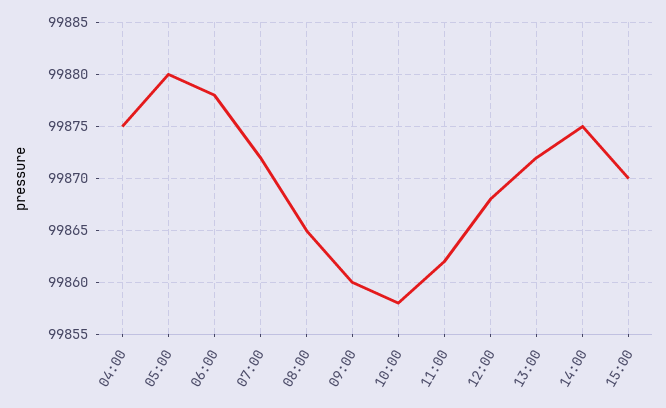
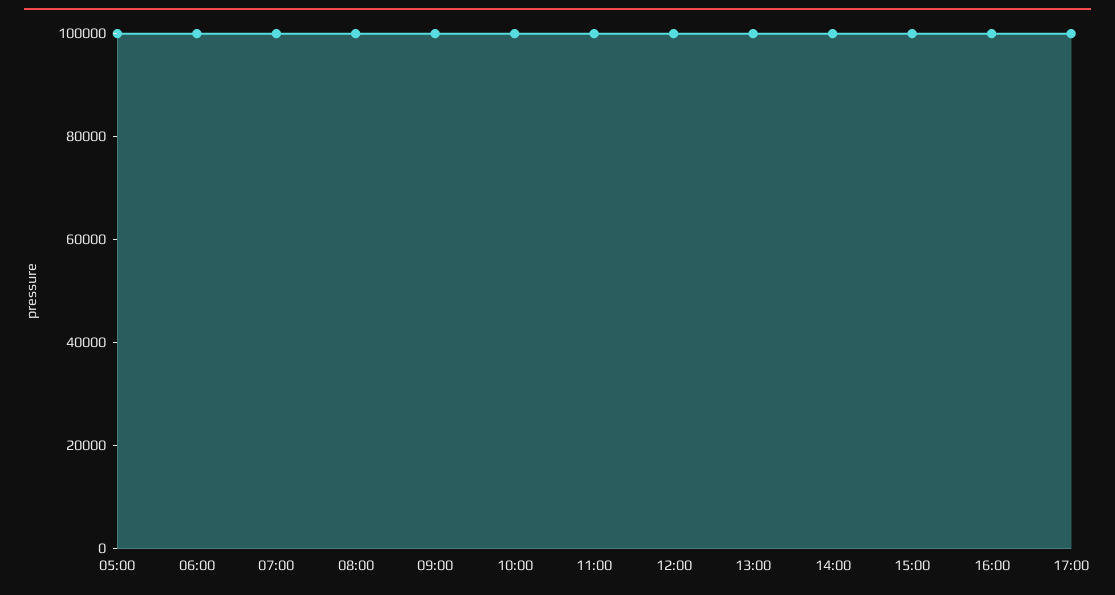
04:00: 99875 -> none
16:00: none -> 100000
17:00: none -> 100000

